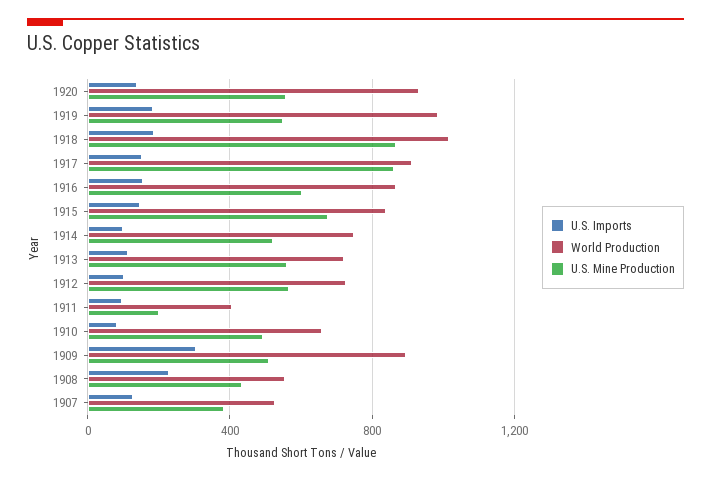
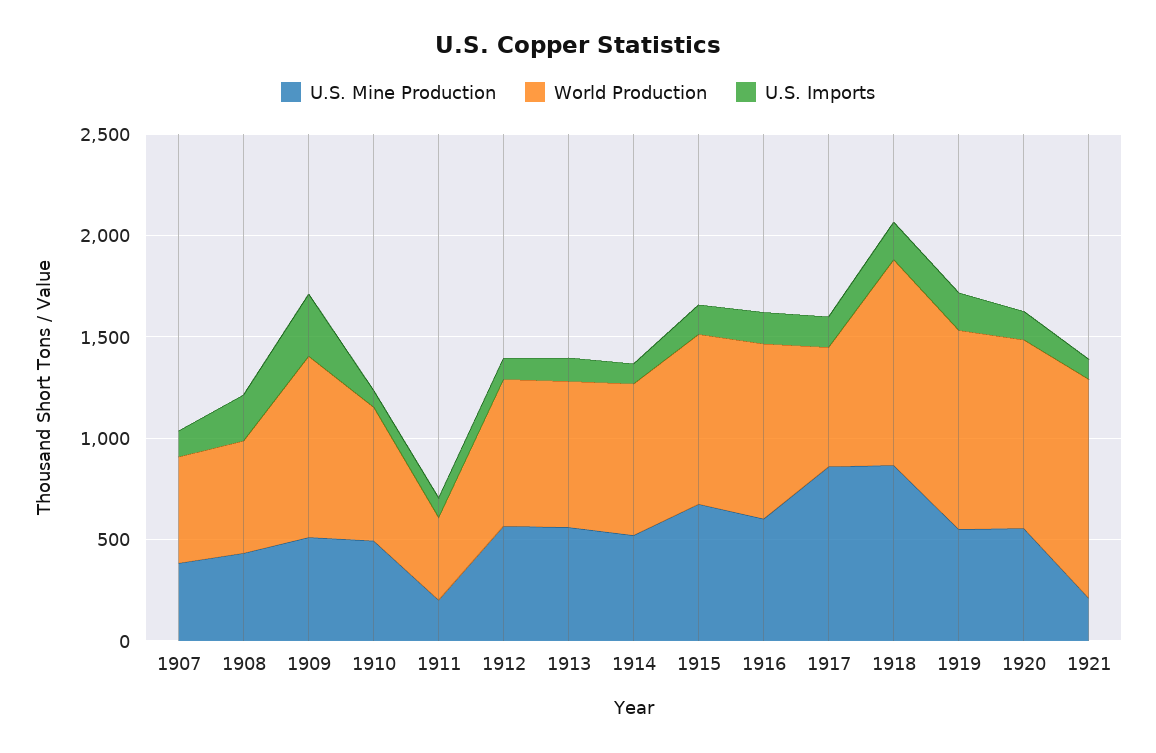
World Production, 1917: 900 -> 600
U.S. Mine Production, 1921: none -> 200
World Production, 1921: none -> 1100
U.S. Imports, 1921: none -> 100

